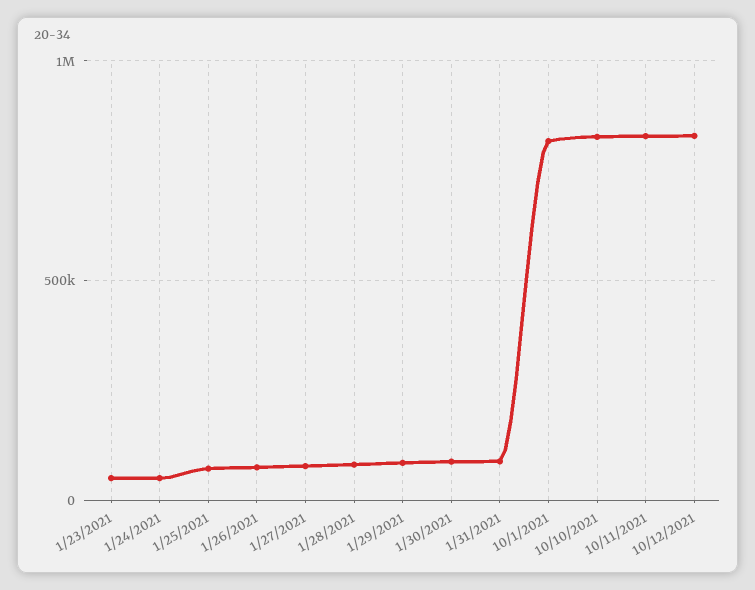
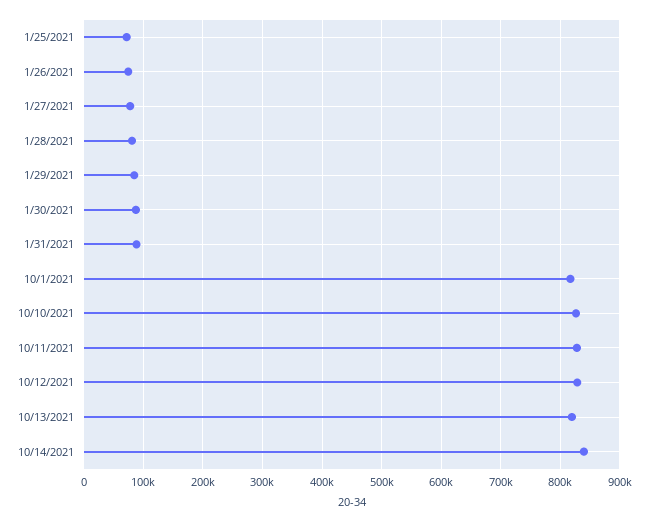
1/23/2021: 50000 -> none
1/24/2021: 50000 -> none
10/13/2021: none -> 820000
10/14/2021: none -> 840000

